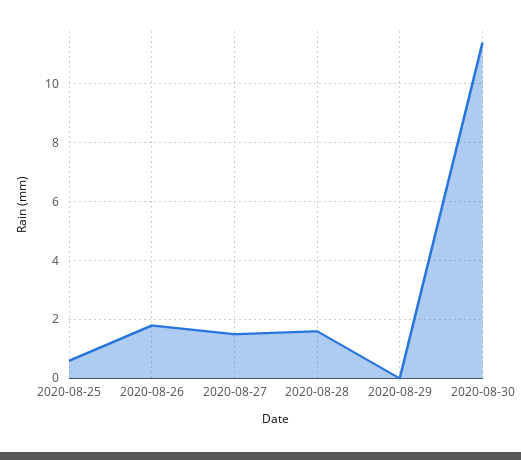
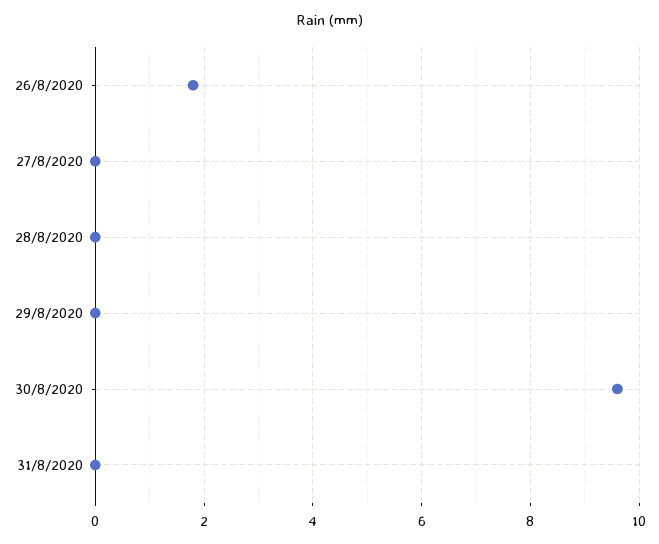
2020-08-25: 0.5 -> none
2020-08-27: 1.5 -> 0
2020-08-28: 1.5 -> 0
2020-08-30: 11.5 -> 9.5
31/8/2020: none -> 0

